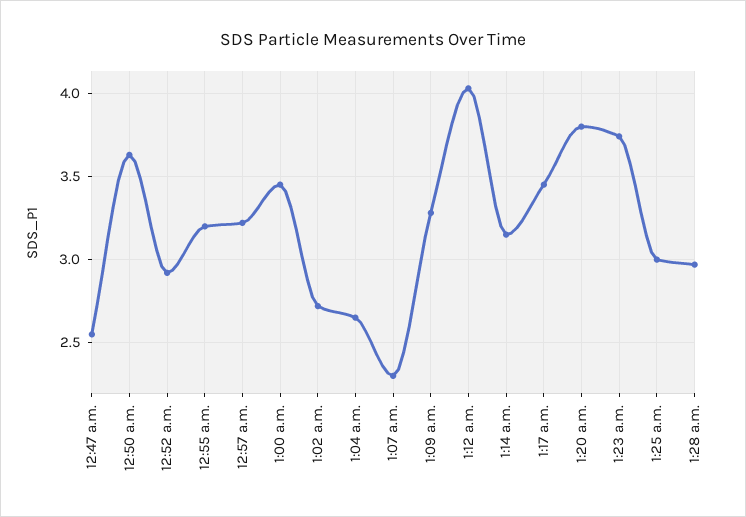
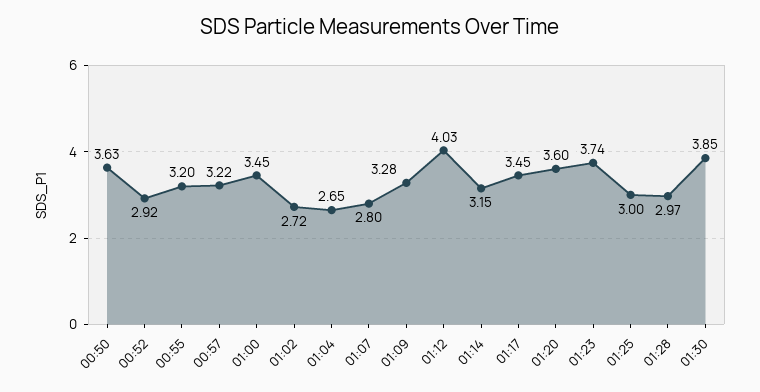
12:47 a.m.: 2.55 -> none
1:07 a.m.: 2.3 -> 2.8
1:20 a.m.: 3.8 -> 3.6
01:30: none -> 3.85

